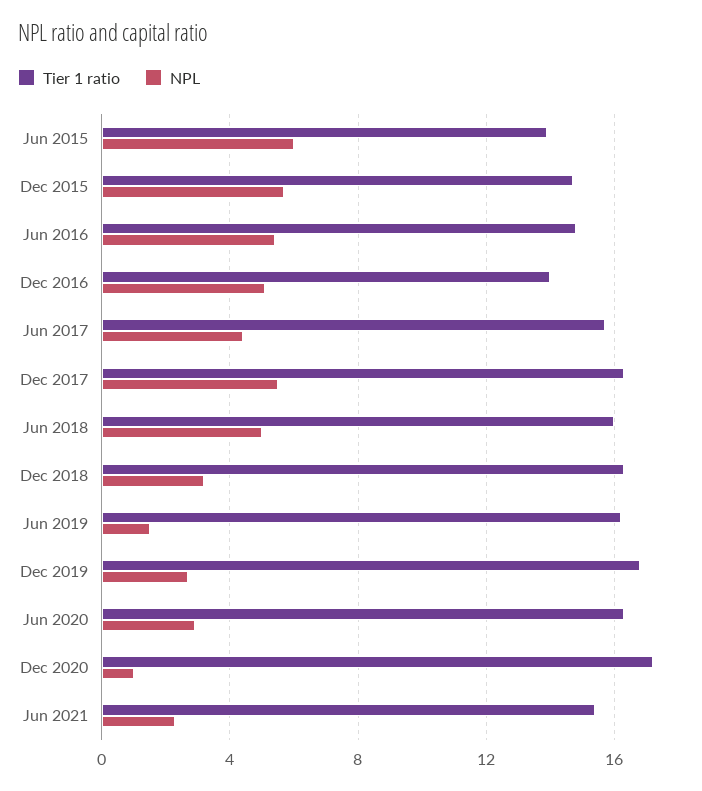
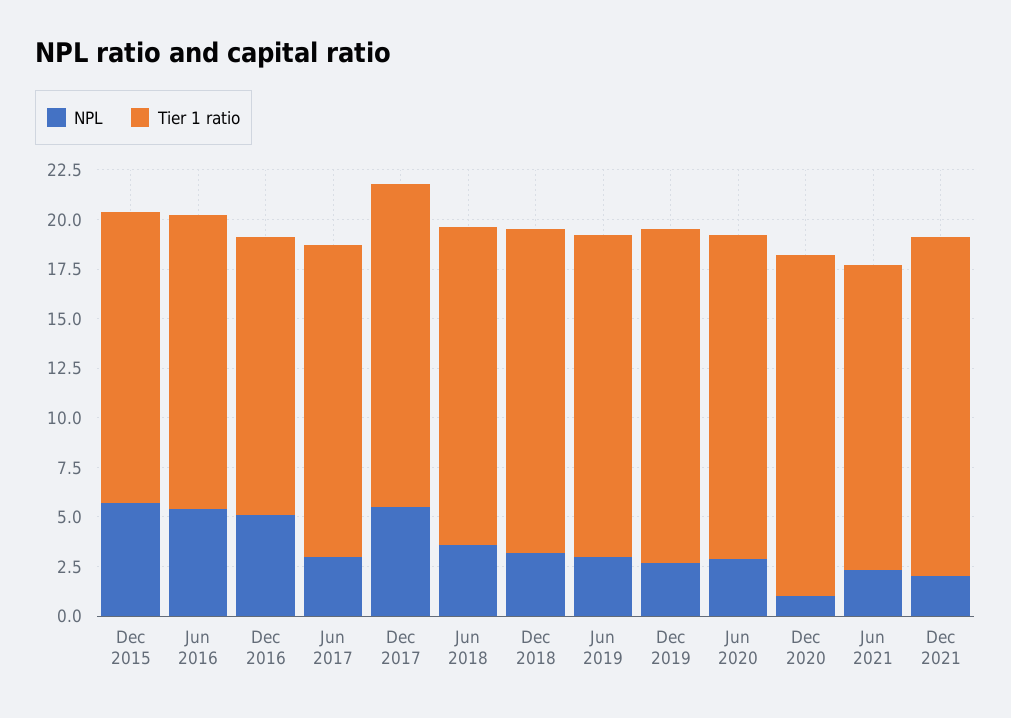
Tier 1 ratio, Jun 2015: 14 -> none
NPL, Jun 2015: 6 -> none
NPL, Jun 2017: 4.5 -> 3
NPL, Jun 2018: 5 -> 3.5
NPL, Jun 2019: 1.5 -> 3
NPL, Dec 2021: none -> 2
Tier 1 ratio, Dec 2021: none -> 17

